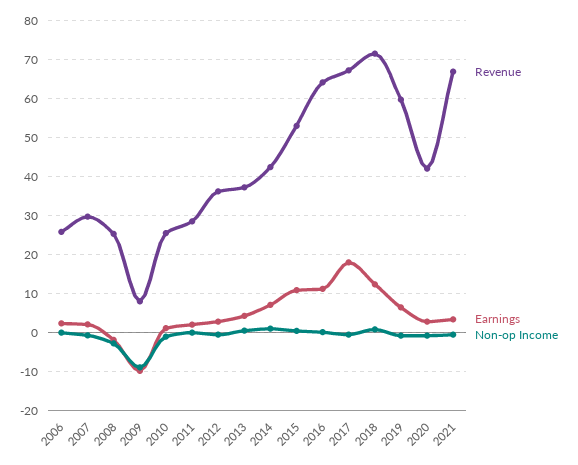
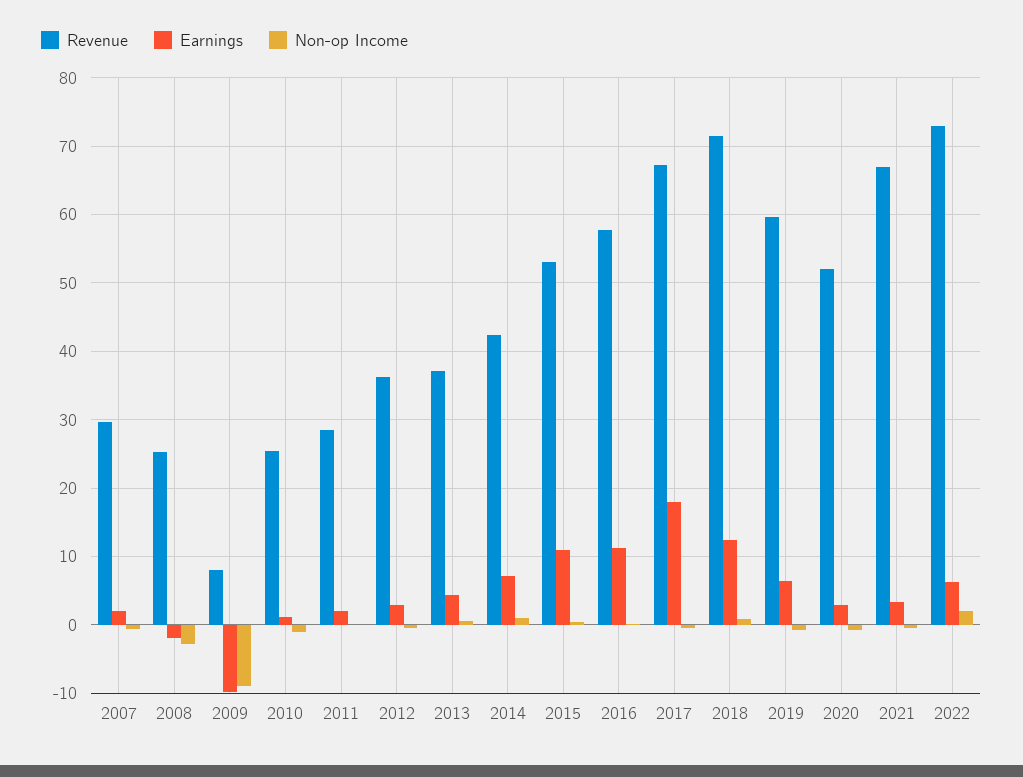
Revenue, 2006: 26 -> none
Earnings, 2006: 2 -> none
Non-op Income, 2006: 0 -> none
Revenue, 2016: 64 -> 58
Revenue, 2020: 42 -> 52
Revenue, 2022: none -> 73
Earnings, 2022: none -> 6
Non-op Income, 2022: none -> 2

